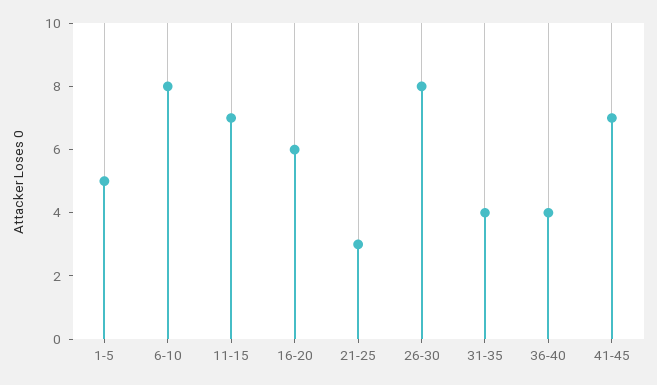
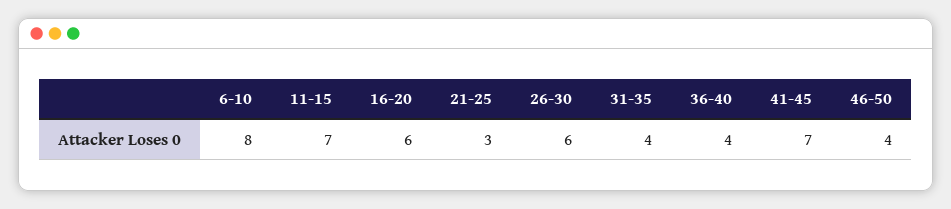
1-5: 5 -> none
26-30: 8 -> 6
46-50: none -> 4

